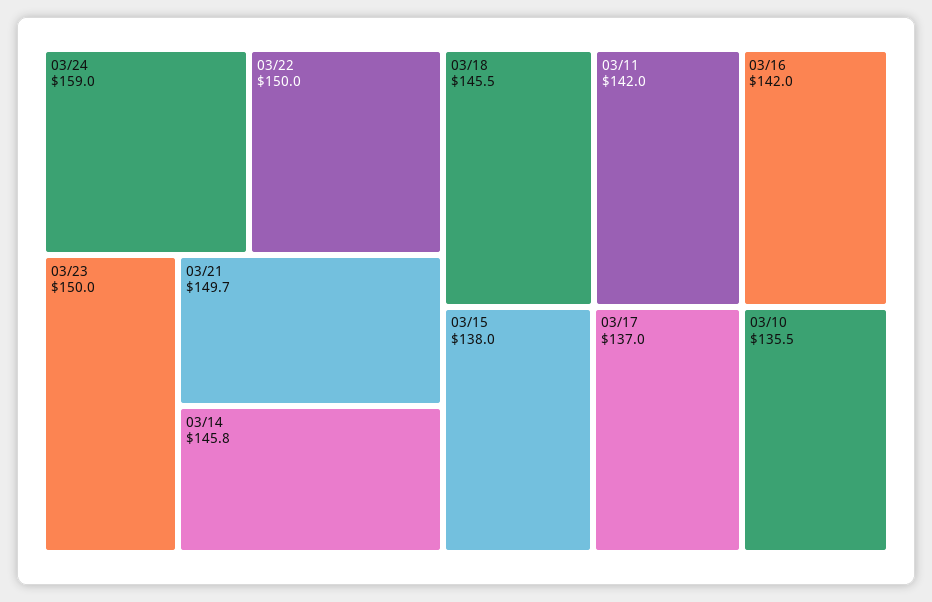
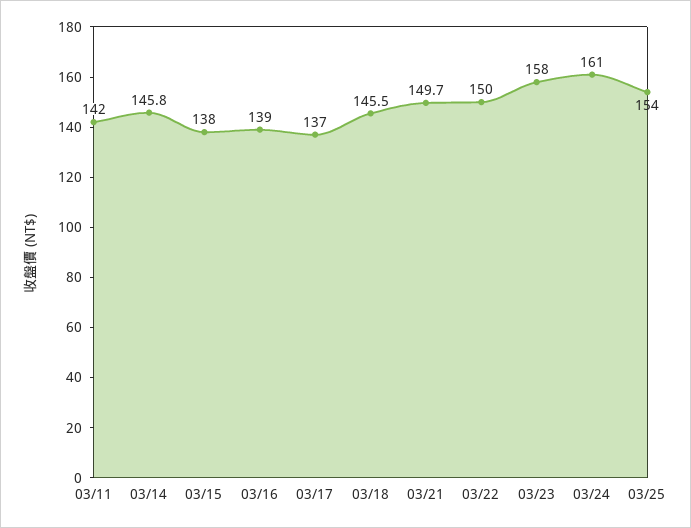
03/24: 159 -> 161
03/23: 150 -> 158
03/16: 142 -> 139
03/10: 135.5 -> none
03/25: none -> 154

